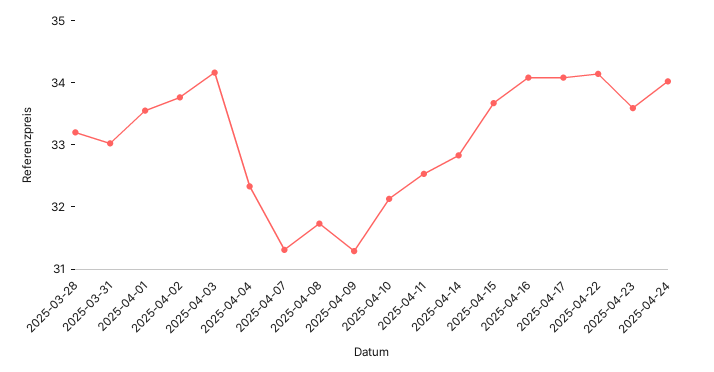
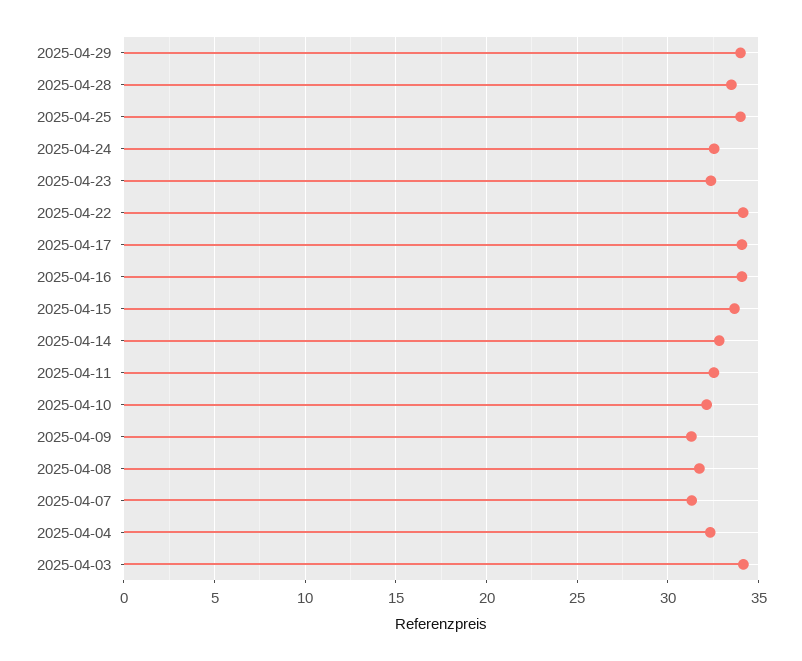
2025-03-28: 33.2 -> none
2025-03-31: 33 -> none
2025-04-01: 33.6 -> none
2025-04-02: 33.8 -> none
2025-04-23: 33.6 -> 32.5
2025-04-24: 34 -> 32.5
2025-04-29: none -> 34
2025-04-28: none -> 33.5
2025-04-25: none -> 34

